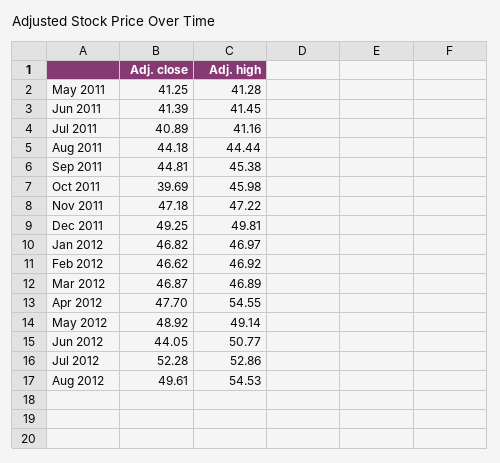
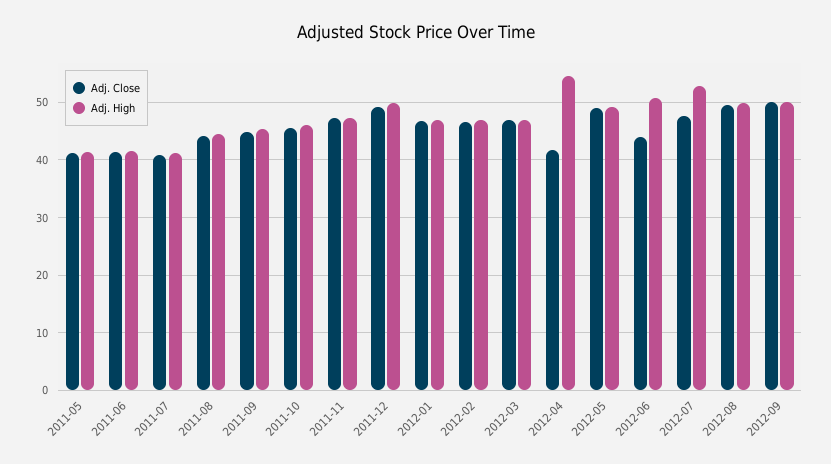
Adj. close, Oct 2011: 39.69 -> 46
Adj. close, Apr 2012: 47.7 -> 42
Adj. close, Jul 2012: 52.28 -> 48
Adj. high, Aug 2012: 54.53 -> 50
Adj. close, 2012-09: none -> 50
Adj. high, 2012-09: none -> 50

